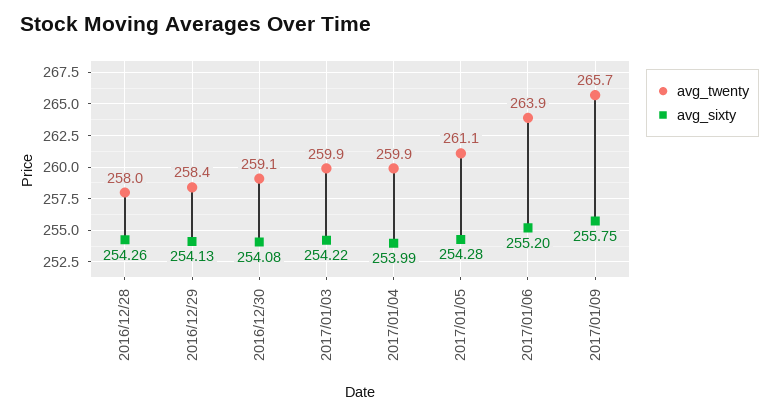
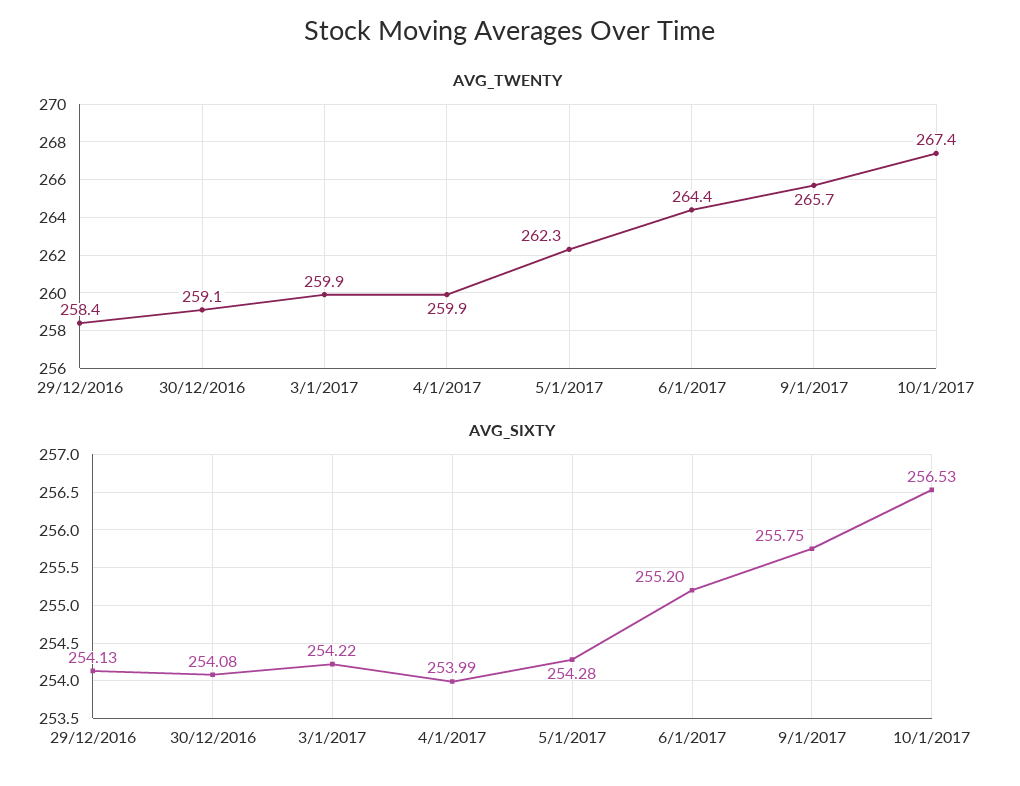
avg_twenty, 2016/12/28: 258 -> none
avg_sixty, 2016/12/28: 254.26 -> none
avg_twenty, 2017/01/05: 261.1 -> 262.3
avg_twenty, 2017/01/06: 263.9 -> 264.4
avg_twenty, 10/1/2017: none -> 267.4
avg_sixty, 10/1/2017: none -> 256.53

